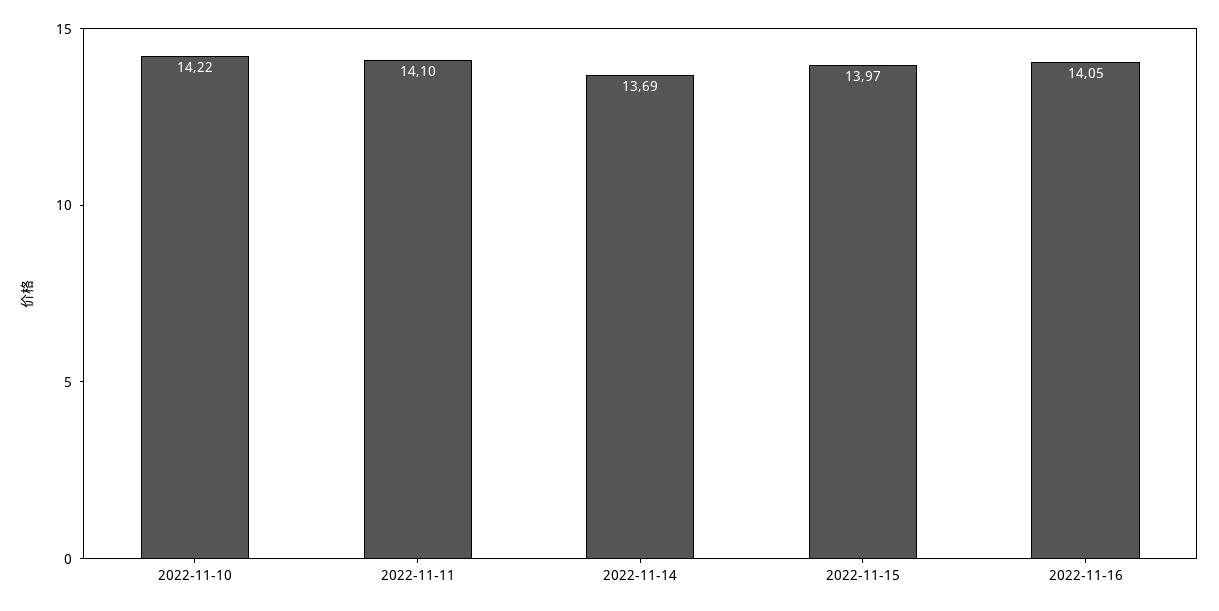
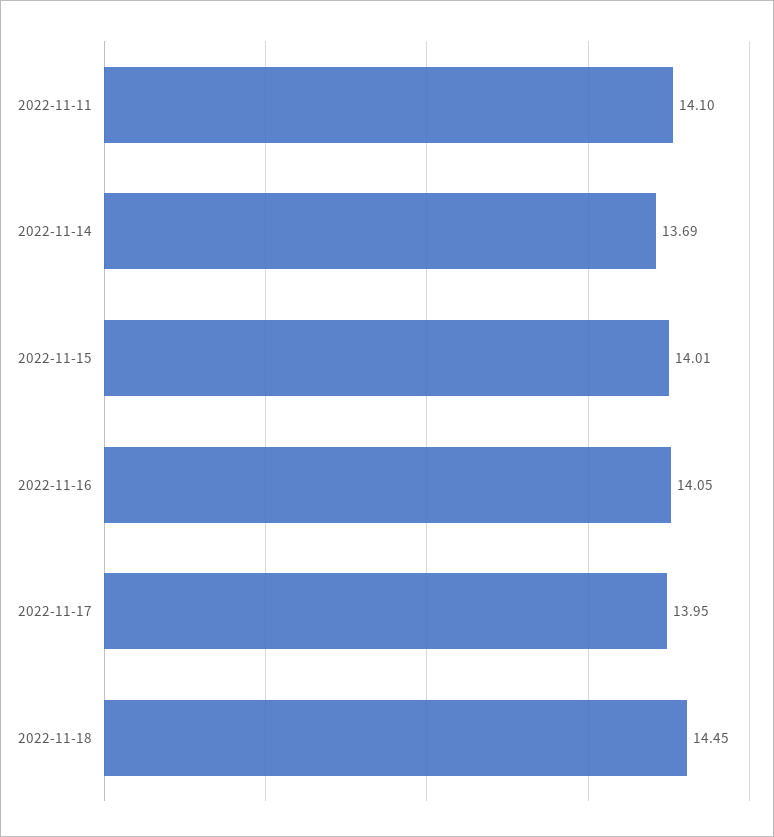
2022-11-10: 14.22 -> none
2022-11-15: 13.97 -> 14.01
2022-11-17: none -> 13.95
2022-11-18: none -> 14.45

